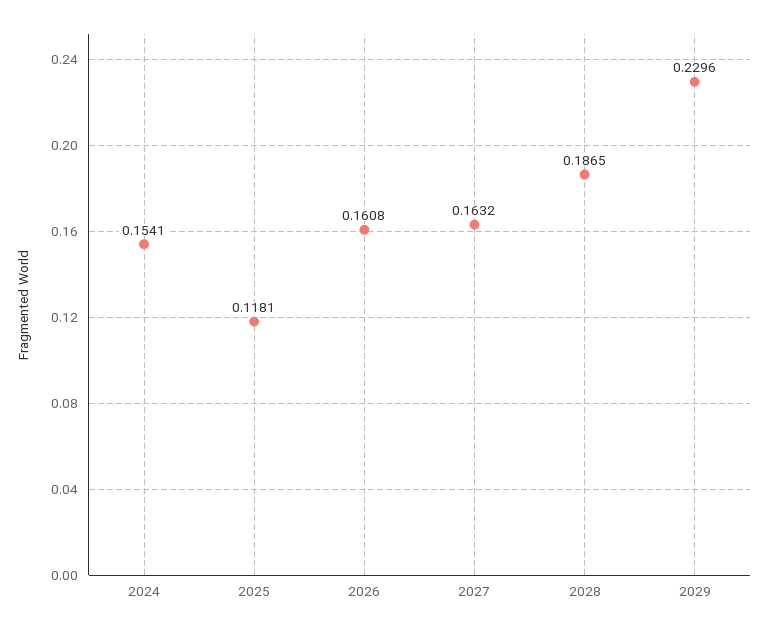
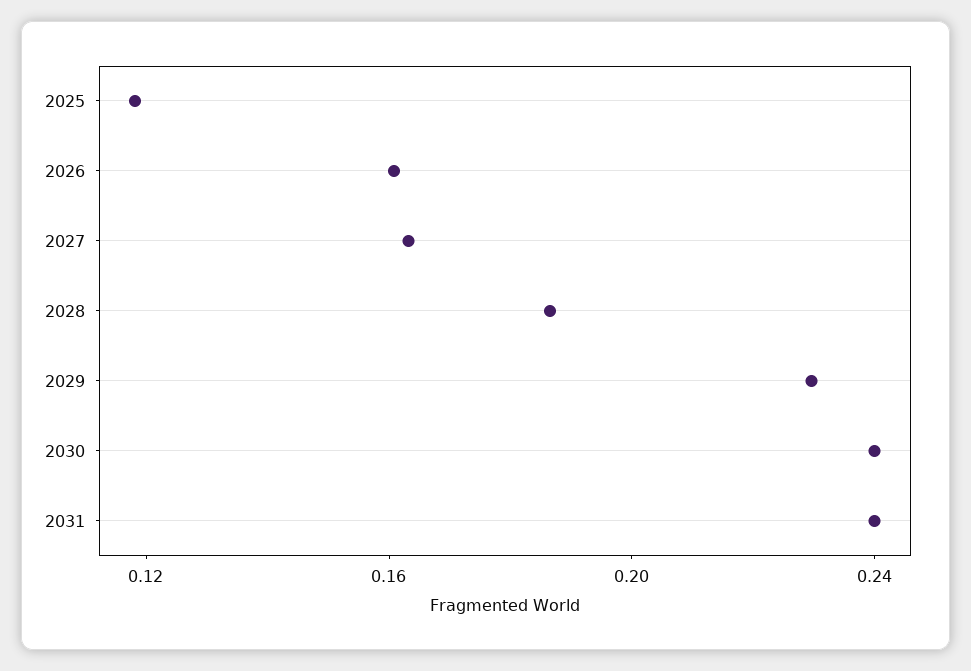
2024: 0.1541 -> none
2030: none -> 0.24
2031: none -> 0.24

